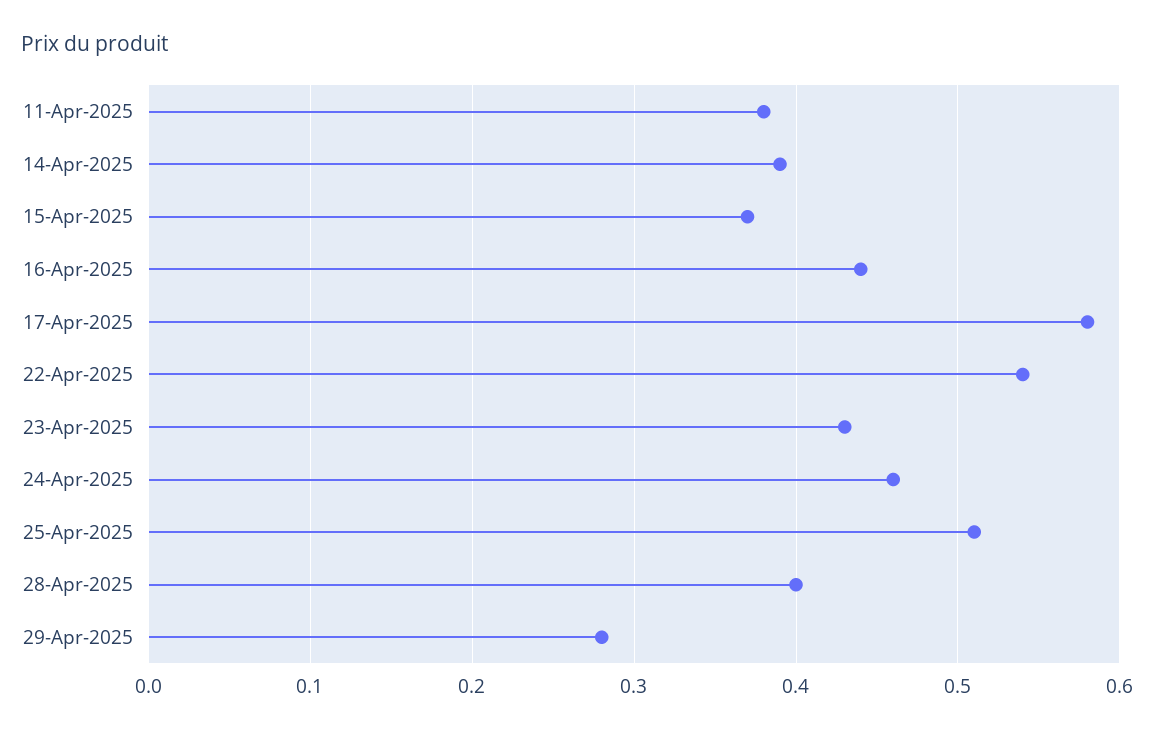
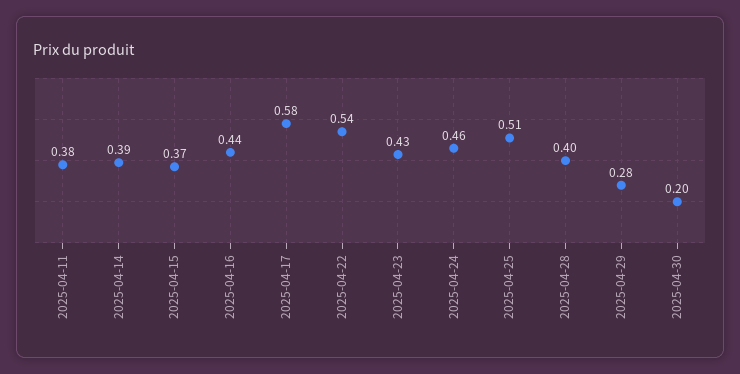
2025-04-30: none -> 0.2

